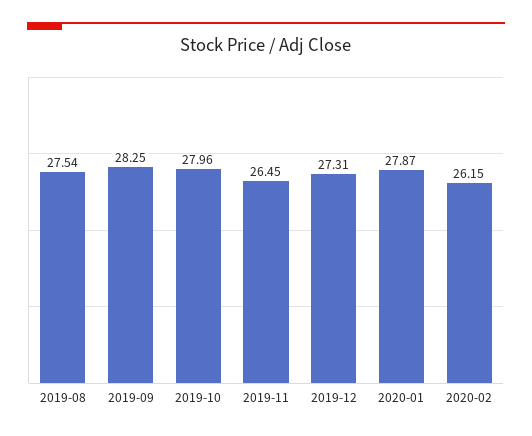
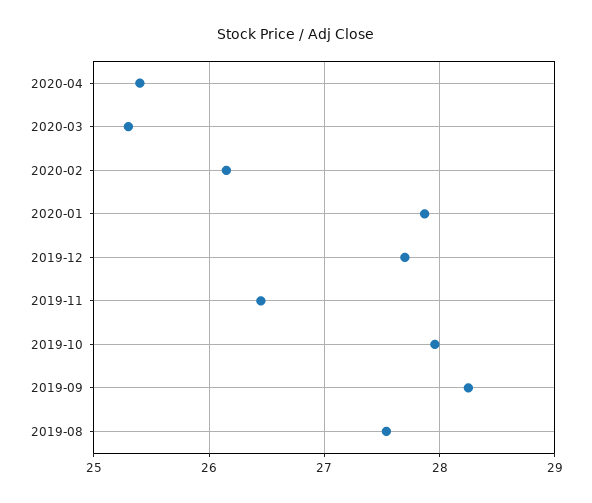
2019-12: 27.31 -> 27.7
2020-04: none -> 25.4
2020-03: none -> 25.3

